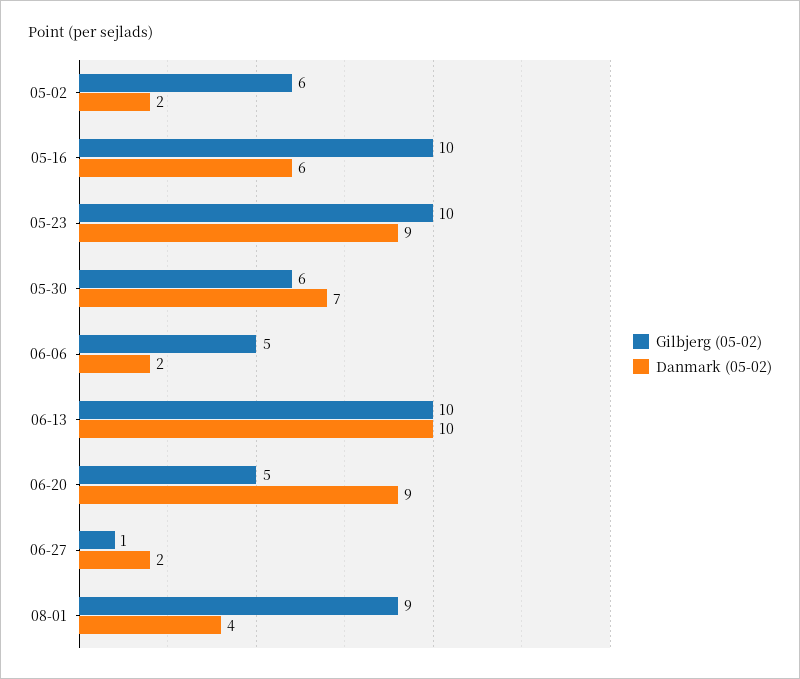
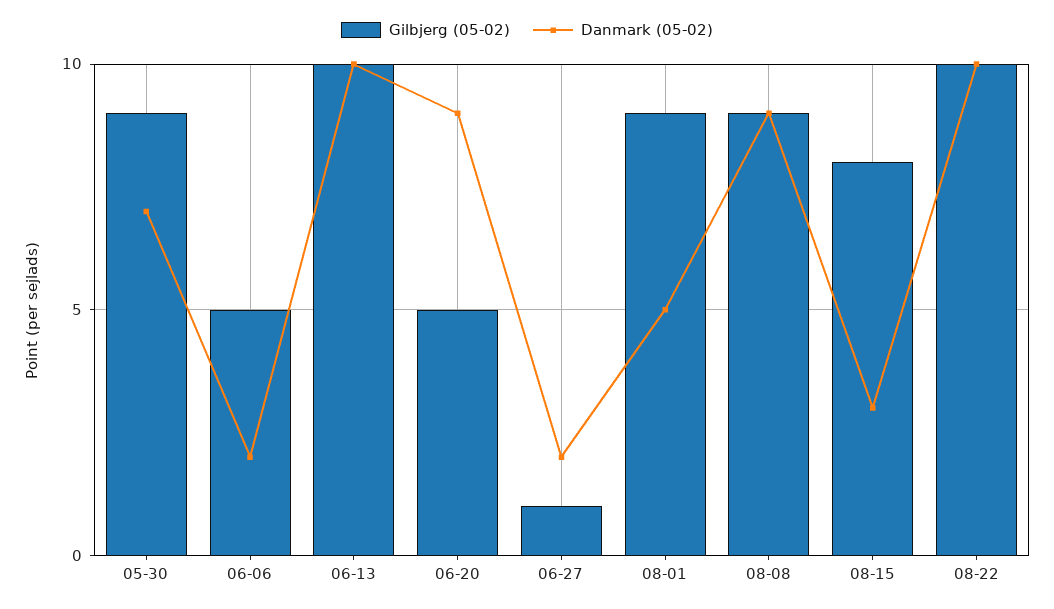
Gilbjerg (05-02), 05-02: 6 -> none
Danmark (05-02), 05-02: 2 -> none
Gilbjerg (05-02), 05-16: 10 -> none
Danmark (05-02), 05-16: 6 -> none
Gilbjerg (05-02), 05-23: 10 -> none
Danmark (05-02), 05-23: 9 -> none
Gilbjerg (05-02), 05-30: 6 -> 9
Danmark (05-02), 08-01: 4 -> 5
Gilbjerg (05-02), 08-08: none -> 9
Danmark (05-02), 08-08: none -> 9
Gilbjerg (05-02), 08-15: none -> 8
Danmark (05-02), 08-15: none -> 3
Gilbjerg (05-02), 08-22: none -> 10
Danmark (05-02), 08-22: none -> 10

